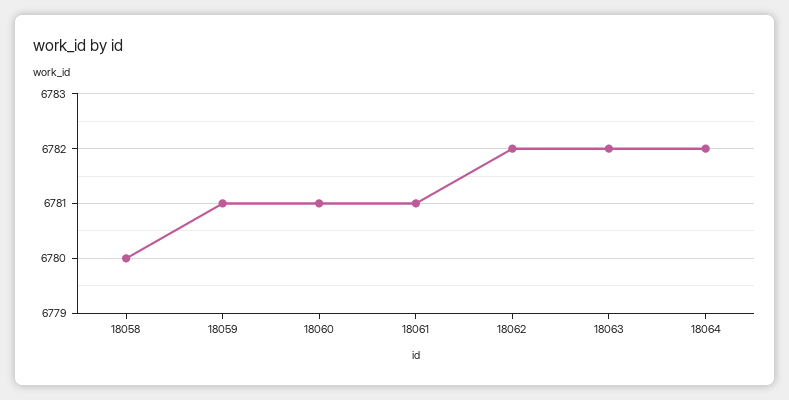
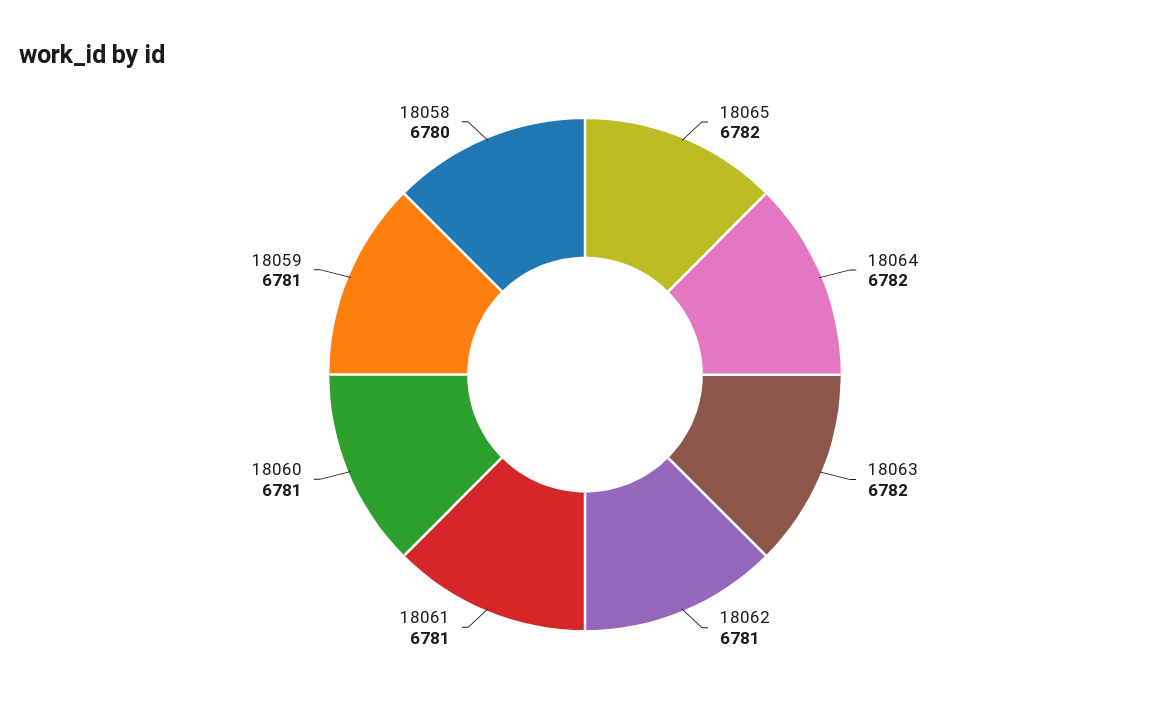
18062: 6782 -> 6781
18065: none -> 6782

